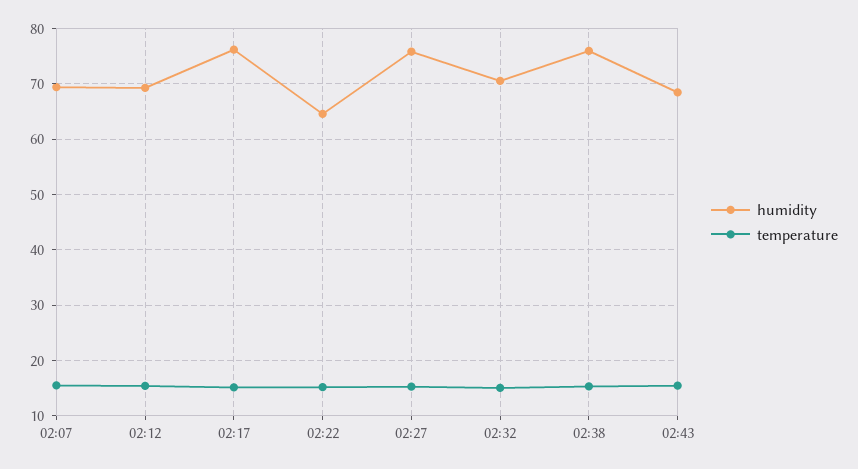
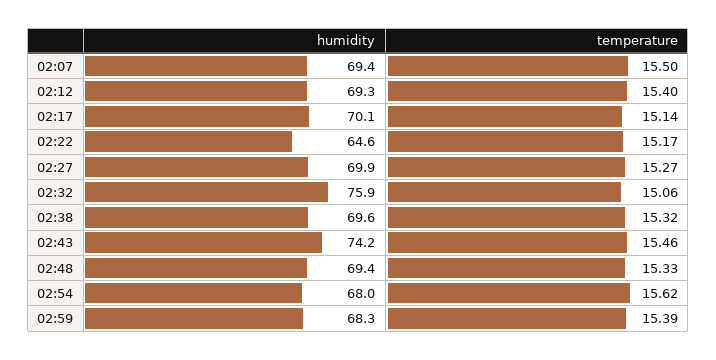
humidity, 02:17: 76 -> 70.1
humidity, 02:27: 76 -> 69.9
humidity, 02:32: 70 -> 75.9
humidity, 02:38: 76 -> 69.6
humidity, 02:43: 68 -> 74.2
humidity, 02:48: none -> 69.4
temperature, 02:48: none -> 15.33
humidity, 02:54: none -> 68
temperature, 02:54: none -> 15.62
humidity, 02:59: none -> 68.3
temperature, 02:59: none -> 15.39

